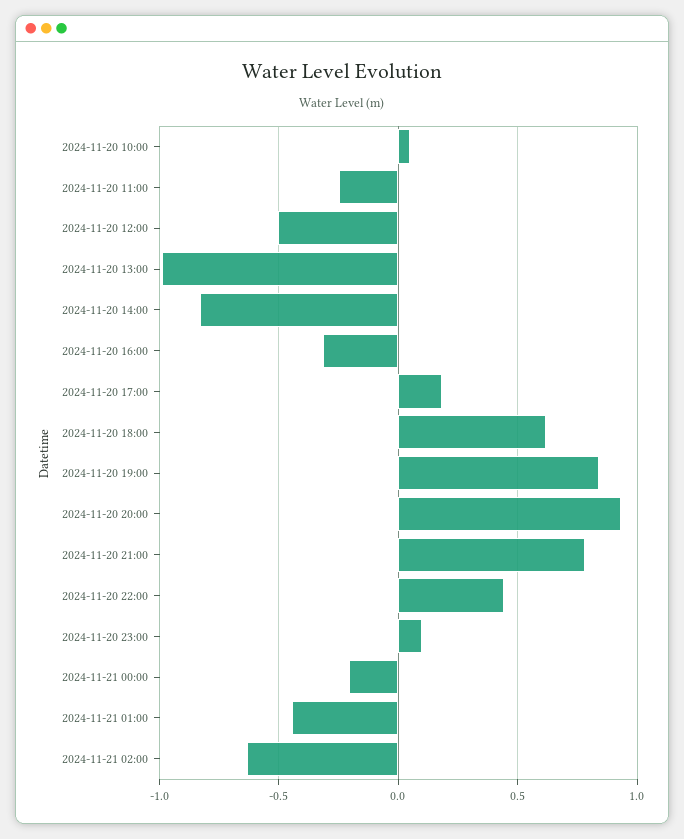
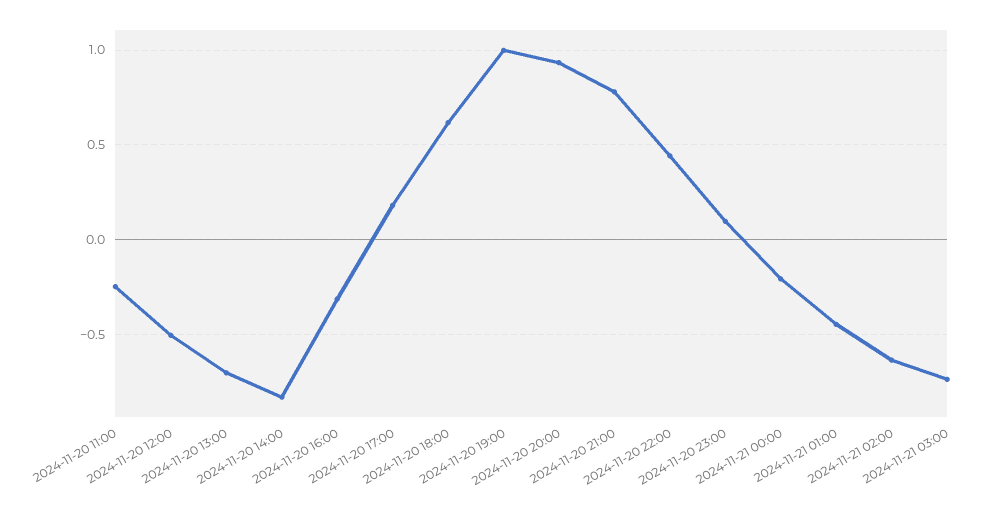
2024-11-20 10:00: 0.05 -> none
2024-11-20 13:00: -1 -> -0.7
2024-11-20 19:00: 0.85 -> 1
2024-11-21 03:00: none -> -0.75

